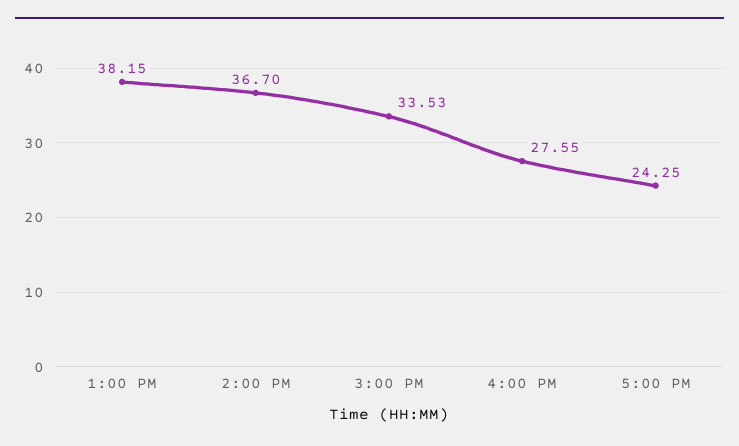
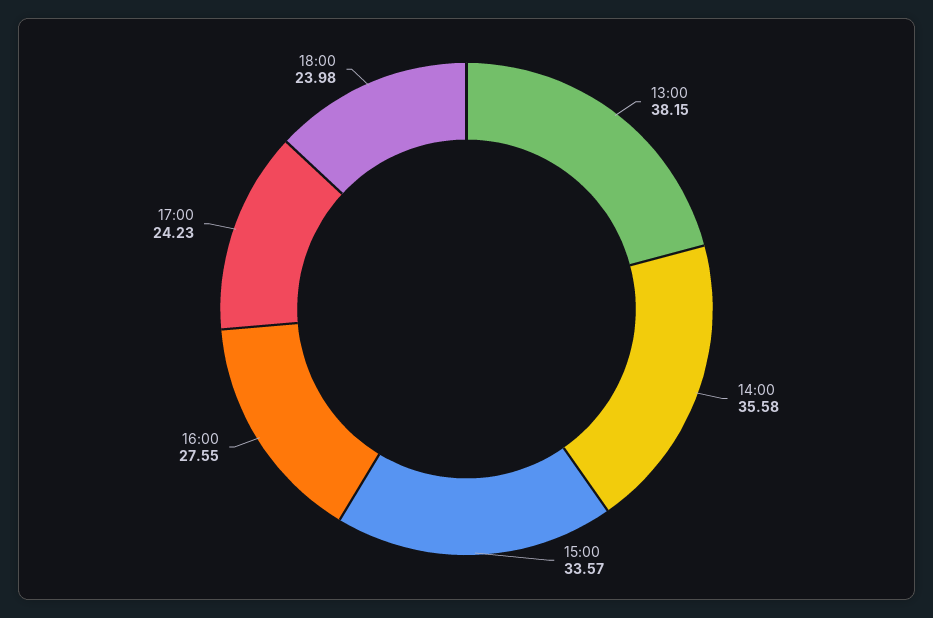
2:00 PM: 36.7 -> 35.58
3:00 PM: 33.53 -> 33.57
5:00 PM: 24.25 -> 24.23
18:00: none -> 23.98

